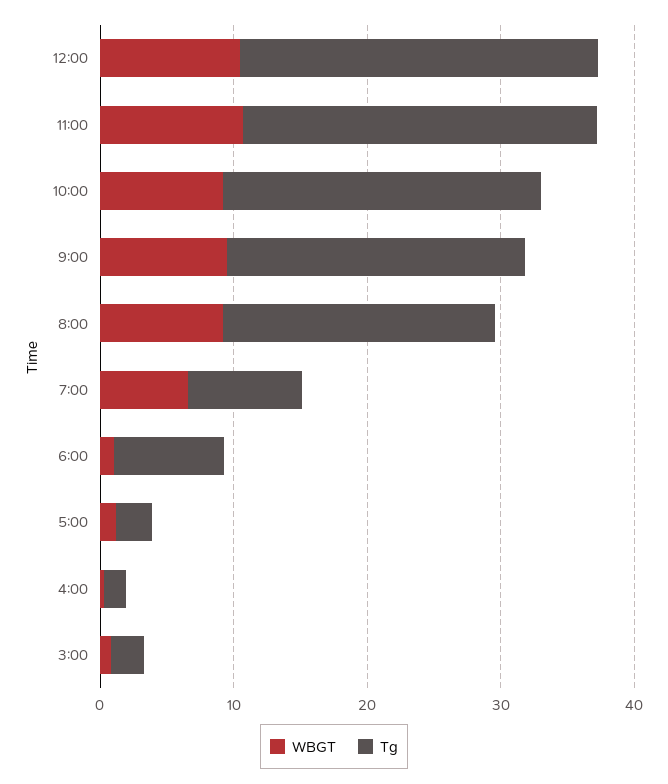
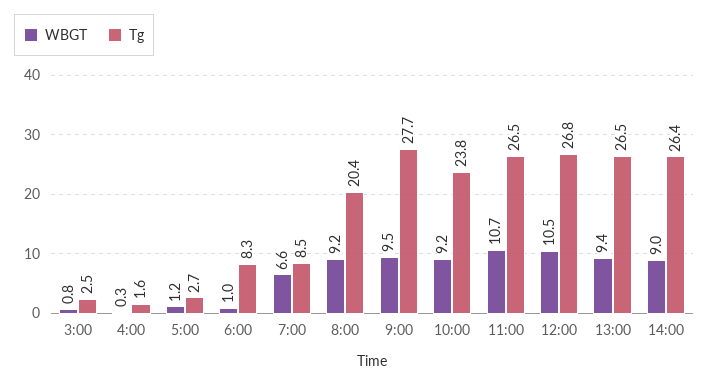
Tg, 9:00: 22 -> 27.7
WBGT, 13:00: none -> 9.4
Tg, 13:00: none -> 26.5
WBGT, 14:00: none -> 9
Tg, 14:00: none -> 26.4

